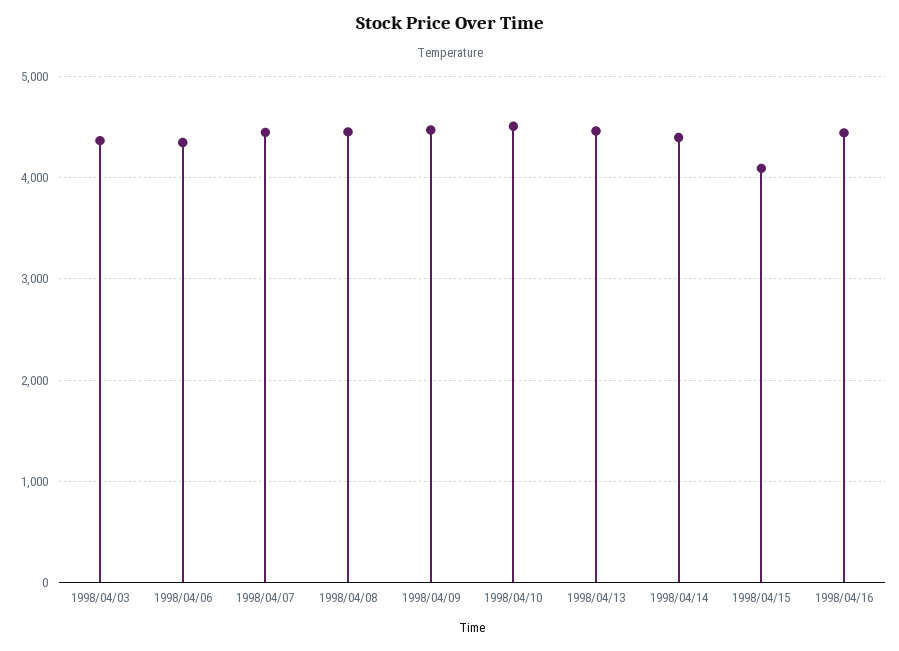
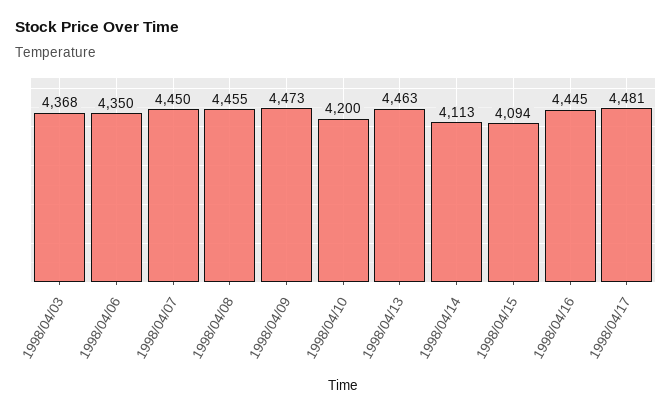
1998/04/10: 4500 -> 4200
1998/04/14: 4400 -> 4113
1998/04/17: none -> 4481

